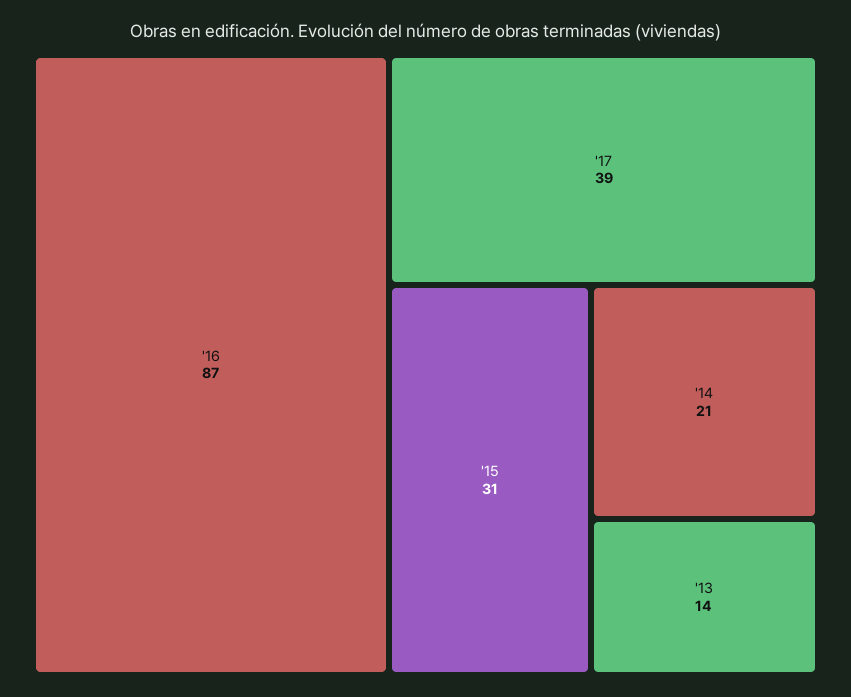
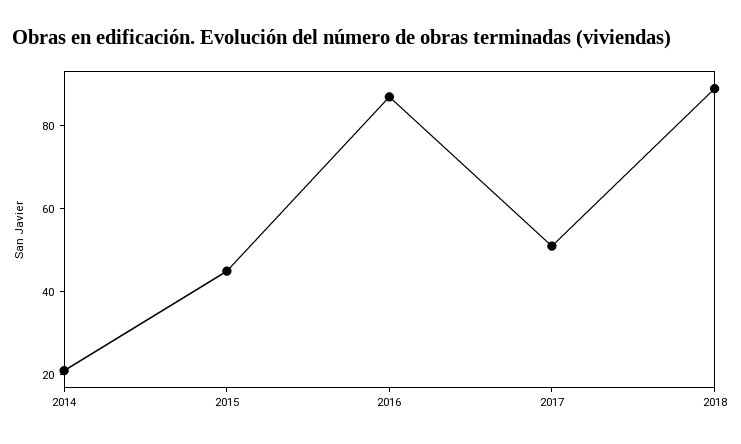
'17: 39 -> 50
'15: 31 -> 45
'13: 14 -> none
2018: none -> 90

